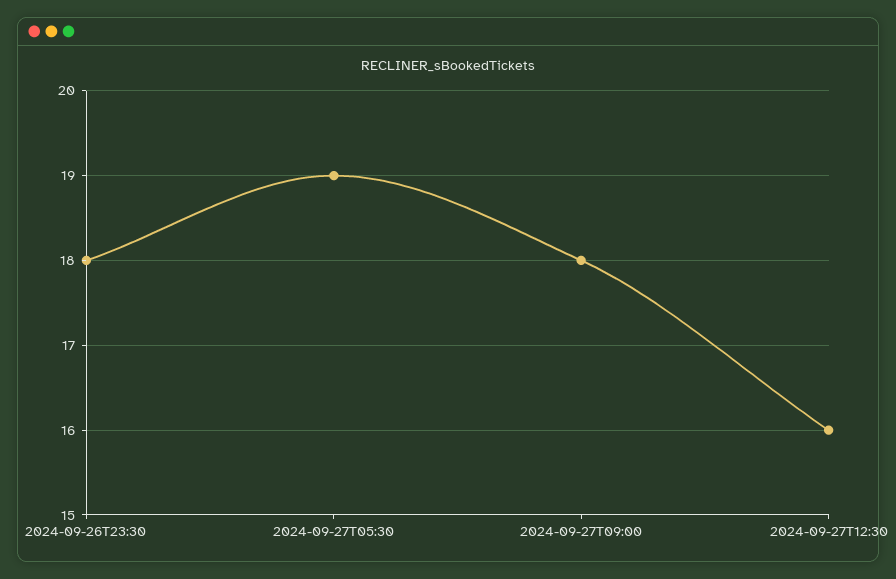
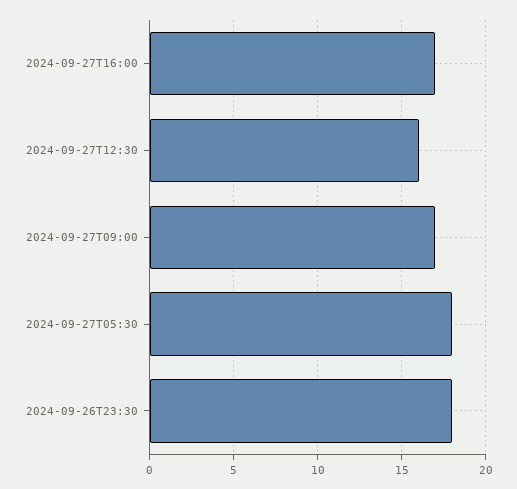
2024-09-27T05:30: 19 -> 18
2024-09-27T09:00: 18 -> 17
2024-09-27T16:00: none -> 17

